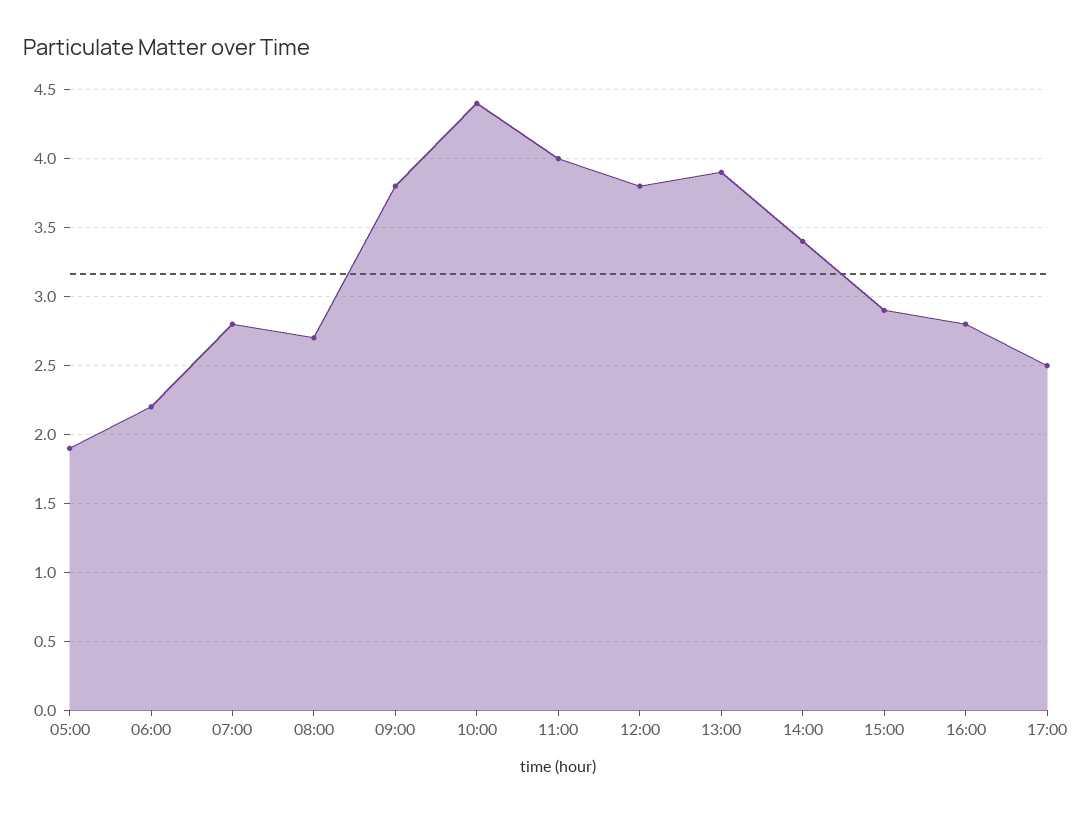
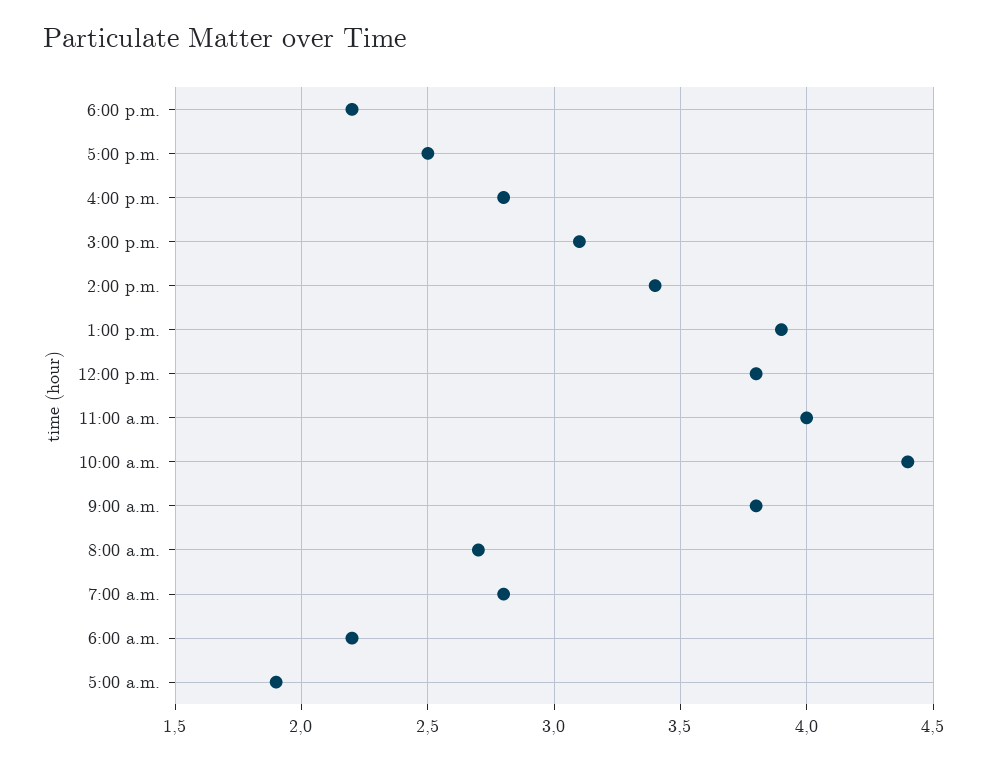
15:00: 2.9 -> 3.1
6:00 p.m.: none -> 2.2

